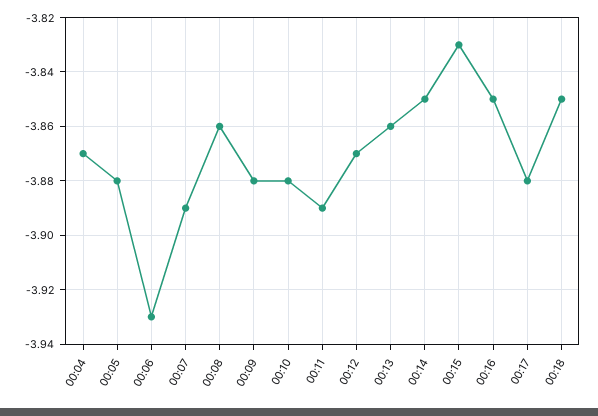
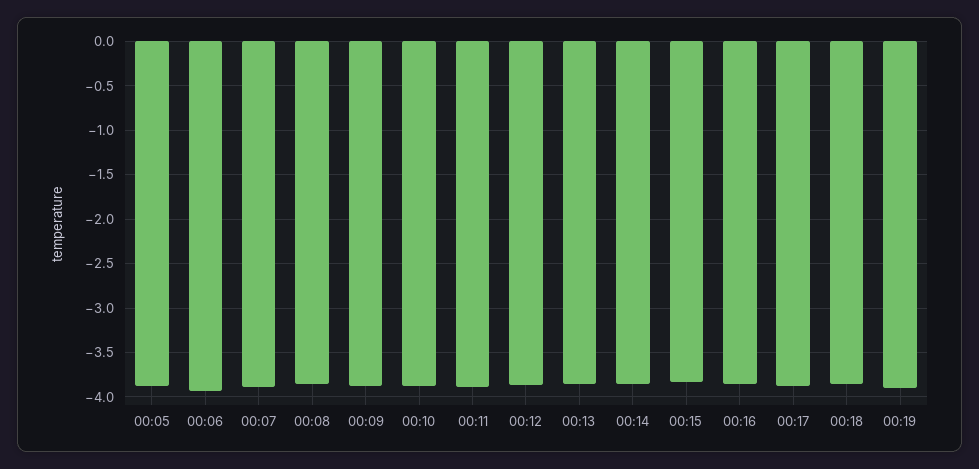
00:04: -3.87 -> none
00:19: none -> -3.9

